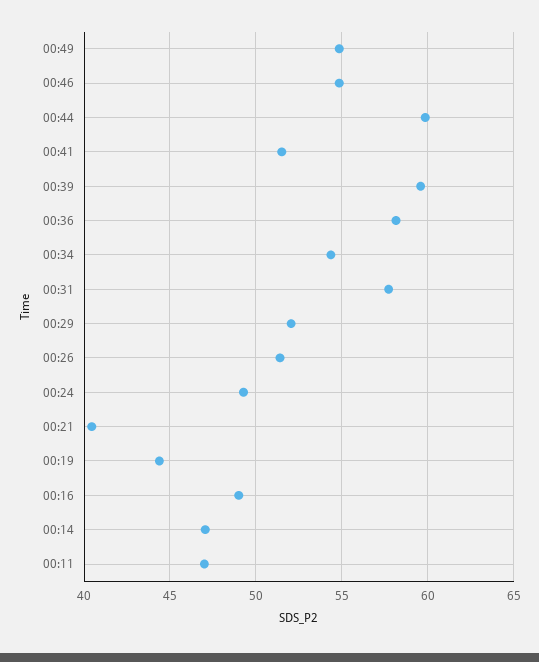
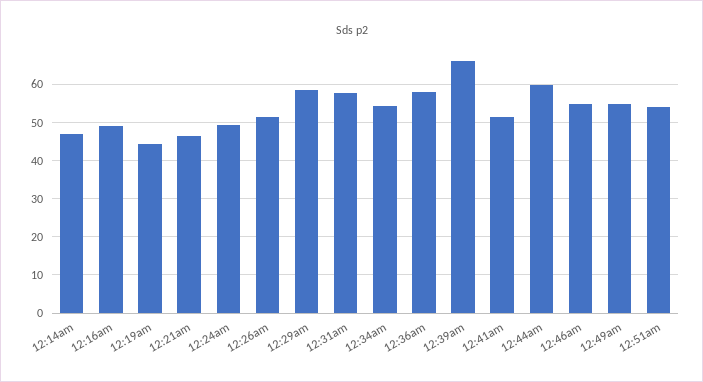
00:39: 59.5 -> 66
00:29: 52 -> 58
00:21: 40.5 -> 46
00:11: 47 -> none
12:51am: none -> 54

